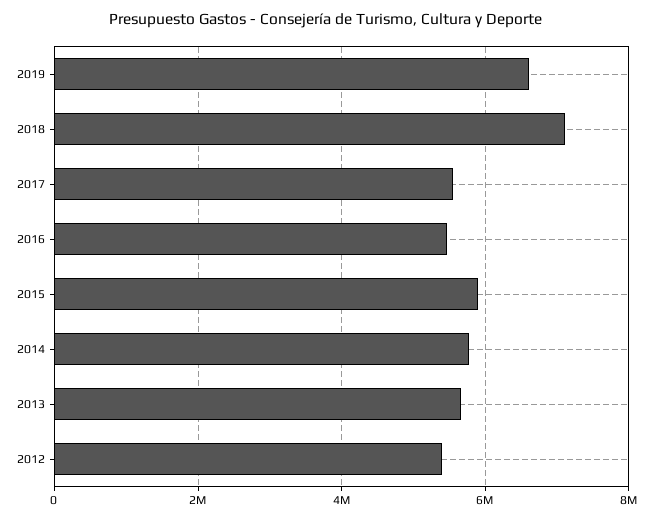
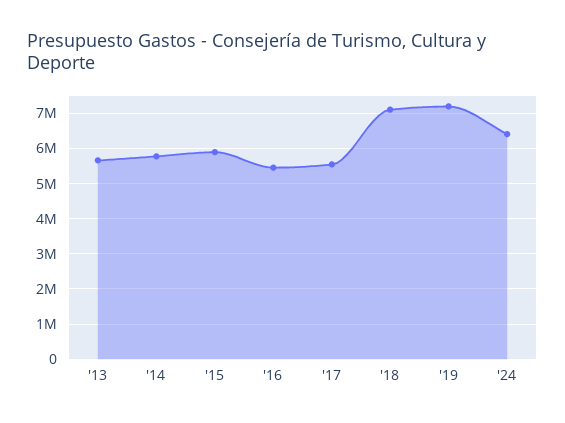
2019: 6600000 -> 7200000
2012: 5400000 -> none
'24: none -> 6400000

